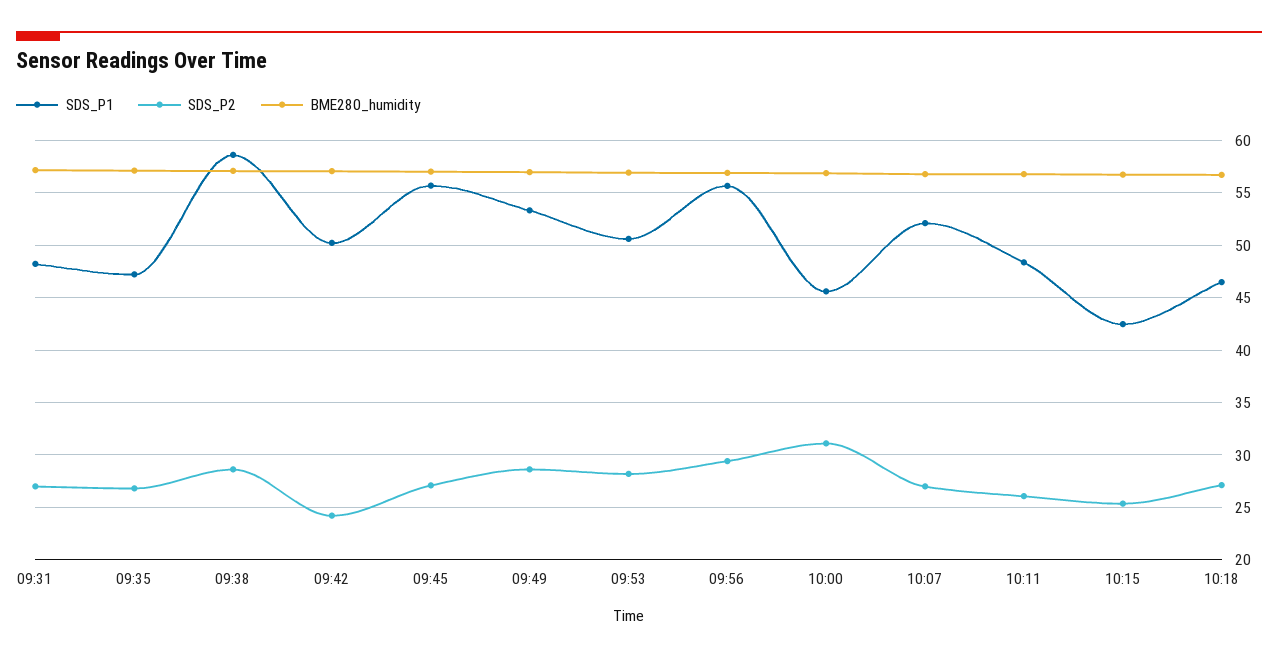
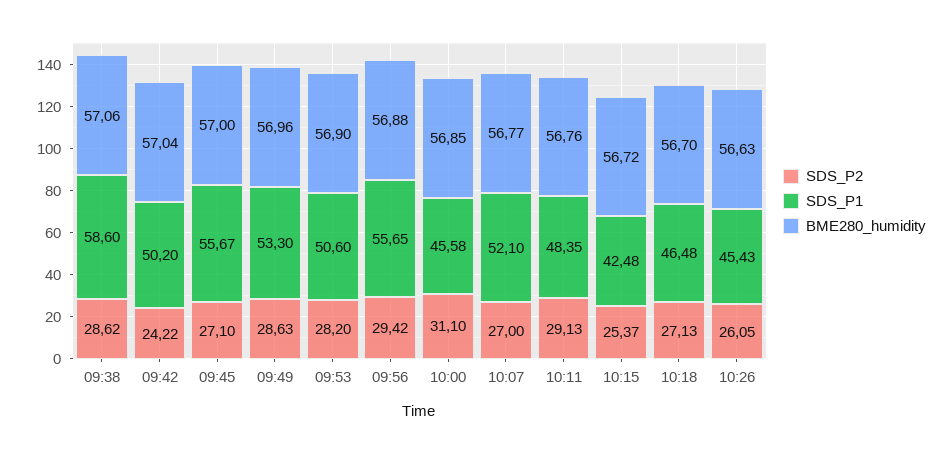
SDS_P1, 09:31: 48 -> none
SDS_P2, 09:31: 27 -> none
BME280_humidity, 09:31: 57 -> none
SDS_P1, 09:35: 47 -> none
SDS_P2, 09:35: 27 -> none
BME280_humidity, 09:35: 57 -> none
SDS_P2, 10:11: 26 -> 29.13
SDS_P2, 10:26: none -> 26.05
SDS_P1, 10:26: none -> 45.43
BME280_humidity, 10:26: none -> 56.63

